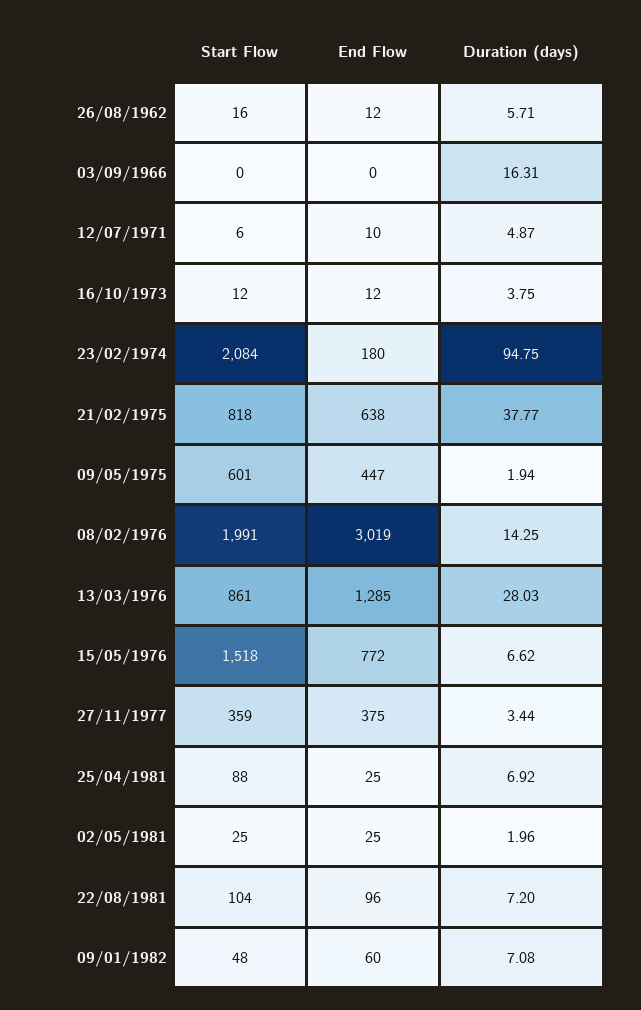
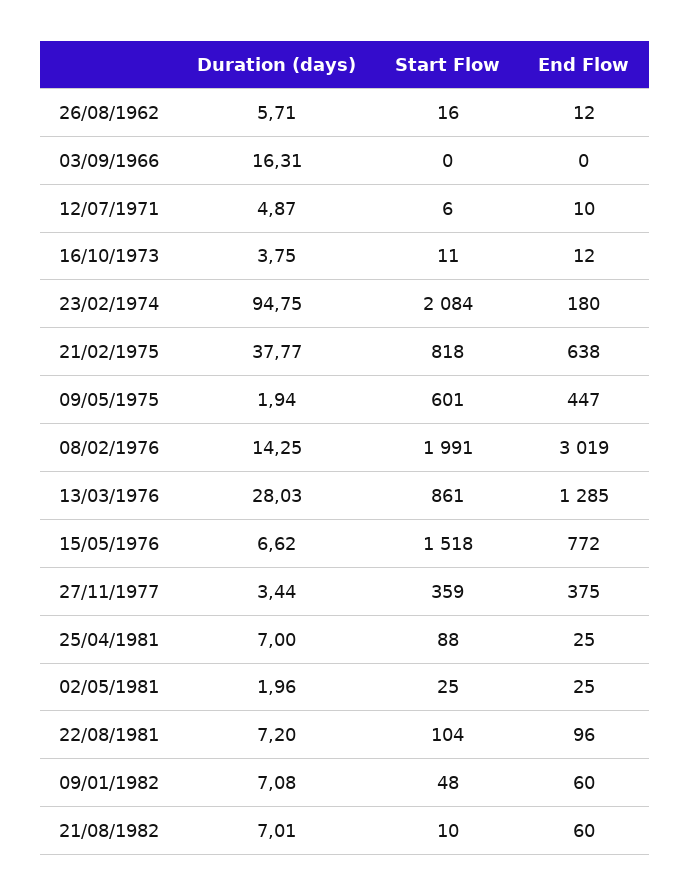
Start Flow, 16/10/1973: 12 -> 11
Duration (days), 25/04/1981: 6.92 -> 7
Duration (days), 21/08/1982: none -> 7.01
Start Flow, 21/08/1982: none -> 10
End Flow, 21/08/1982: none -> 60

